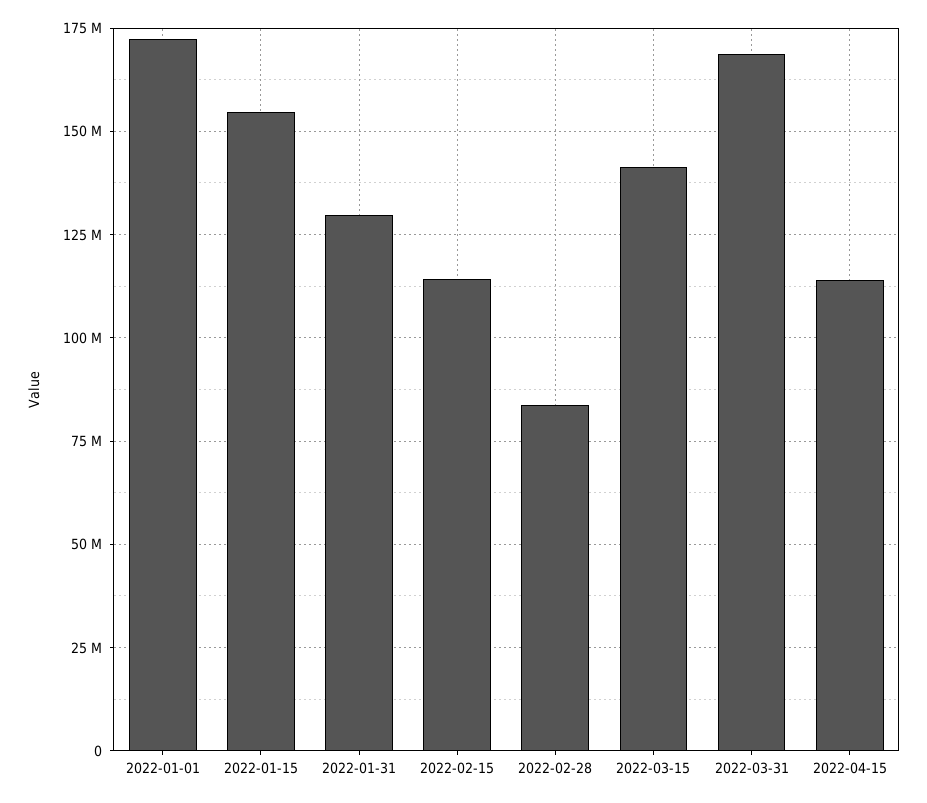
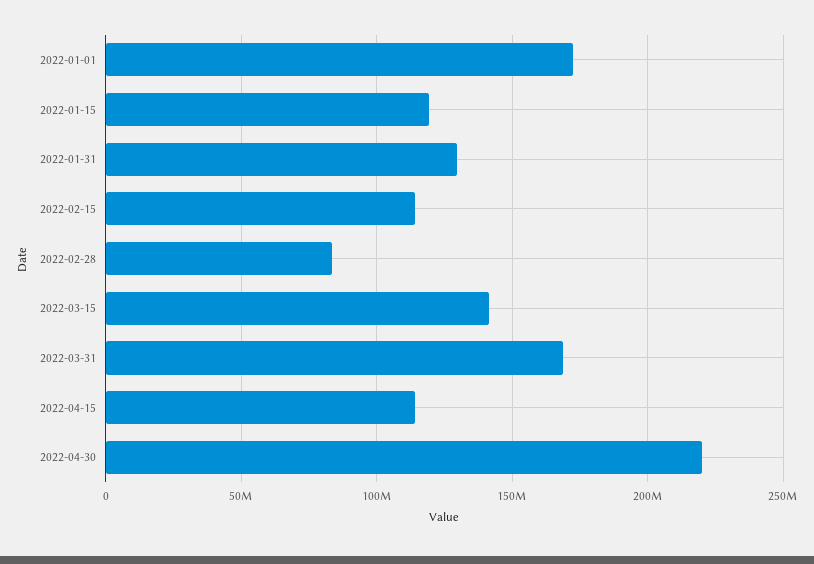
2022-01-15: 155000000 -> 120000000
2022-04-30: none -> 220000000

